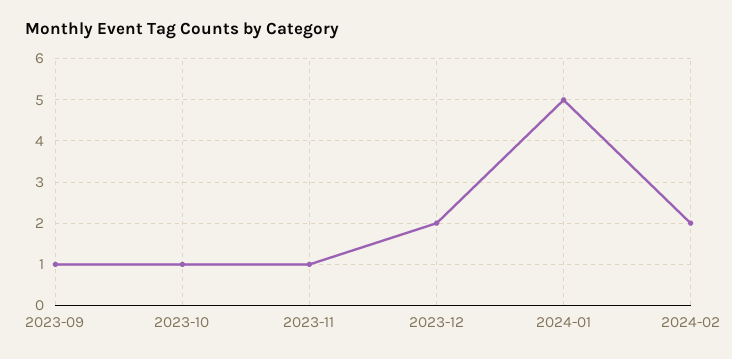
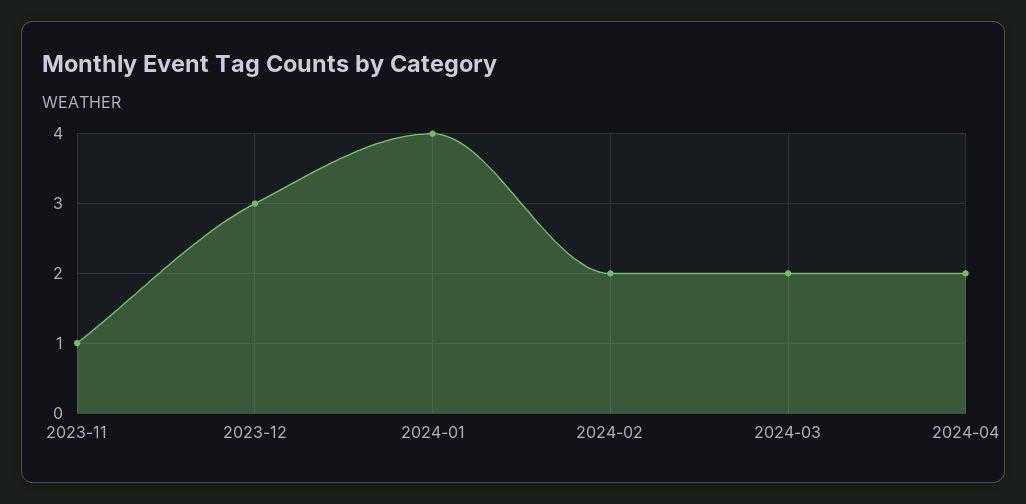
2023-09: 1 -> none
2023-10: 1 -> none
2023-12: 2 -> 3
2024-01: 5 -> 4
2024-03: none -> 2
2024-04: none -> 2

